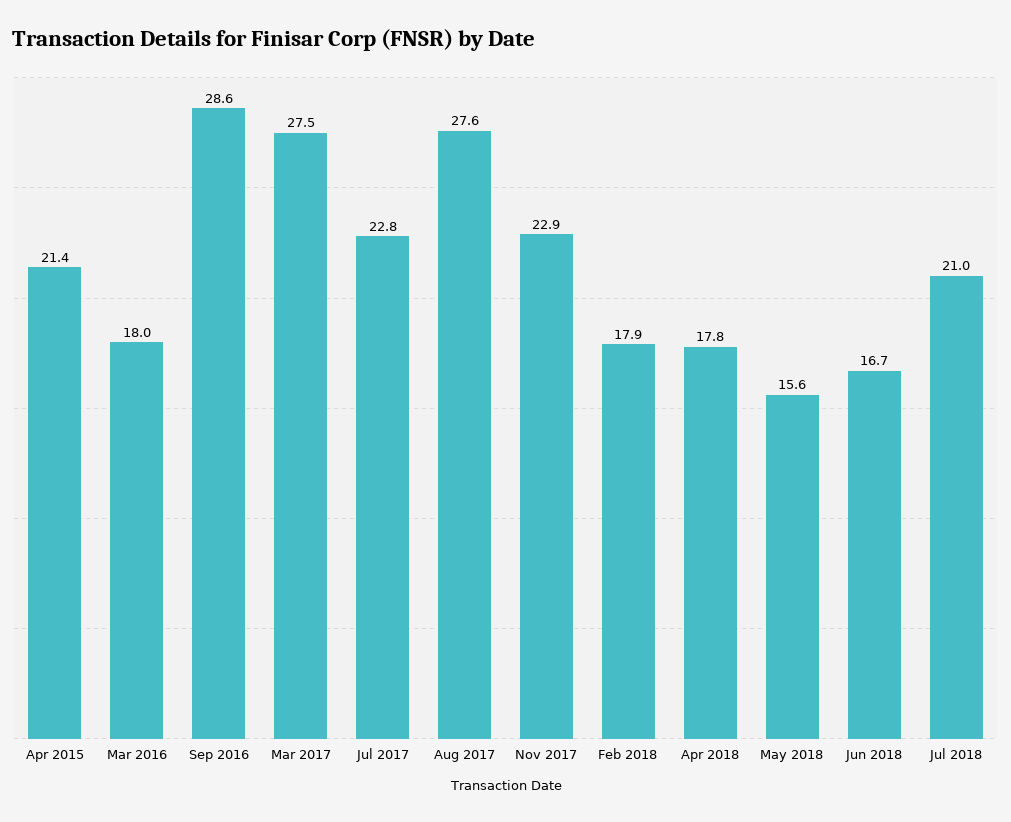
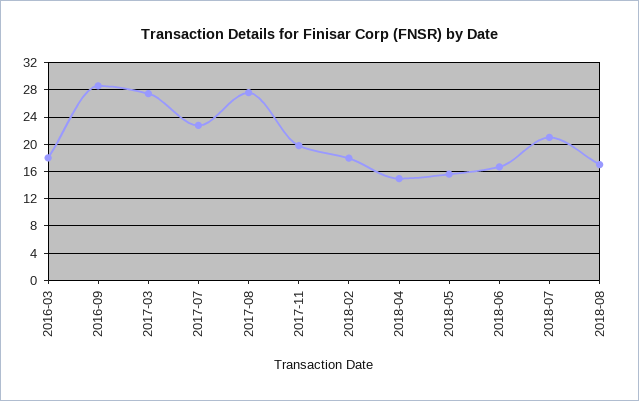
Apr 2015: 21.4 -> none
Nov 2017: 22.9 -> 20
Apr 2018: 17.8 -> 15
2018-08: none -> 17

